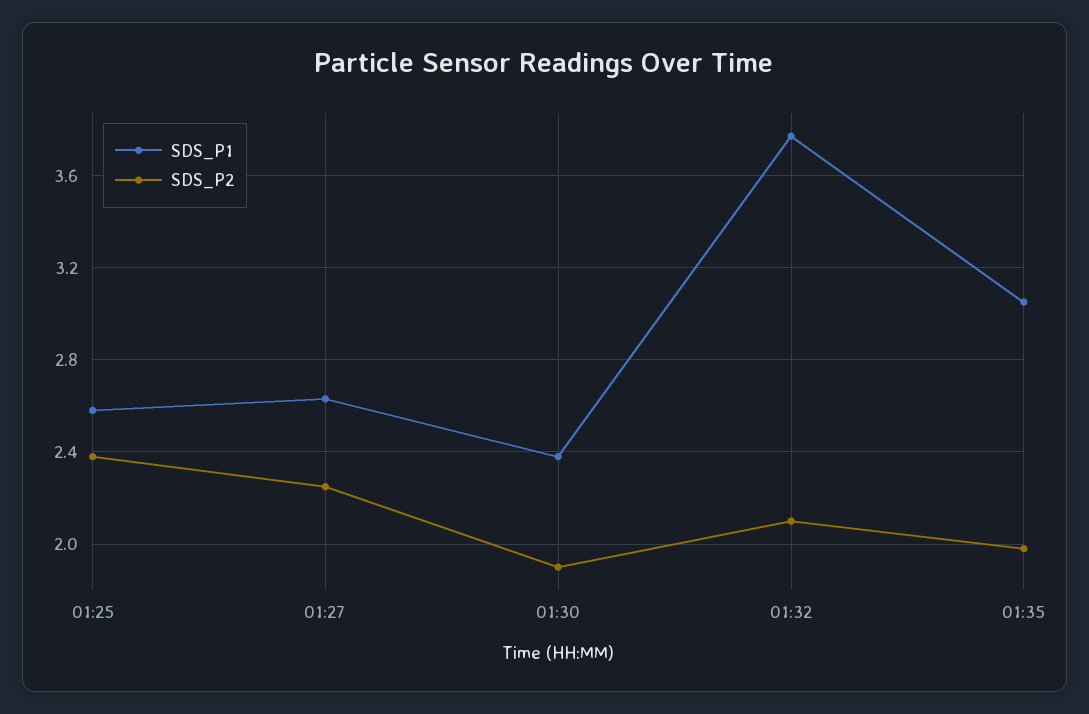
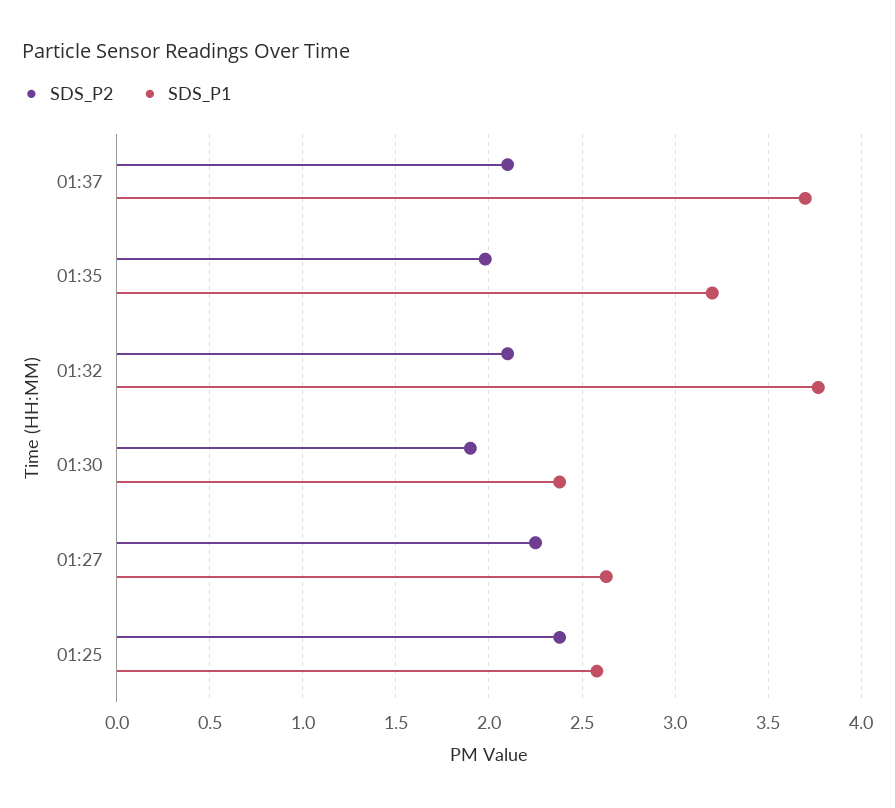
SDS_P1, 01:35: 3.05 -> 3.2
SDS_P2, 01:37: none -> 2.1
SDS_P1, 01:37: none -> 3.7

